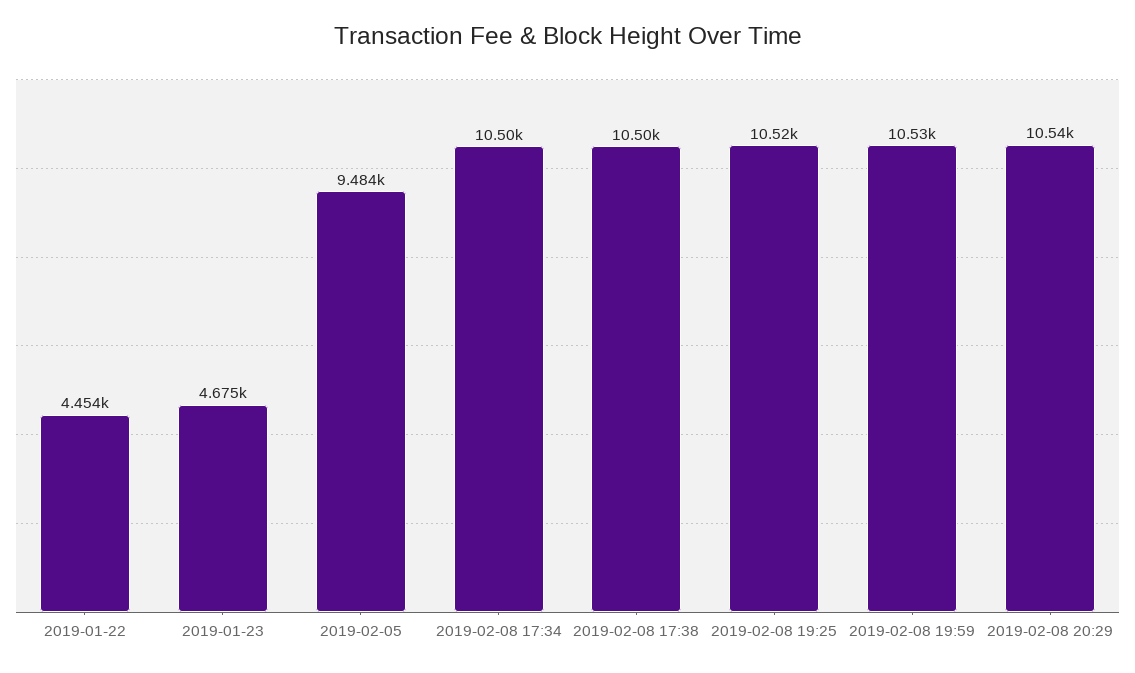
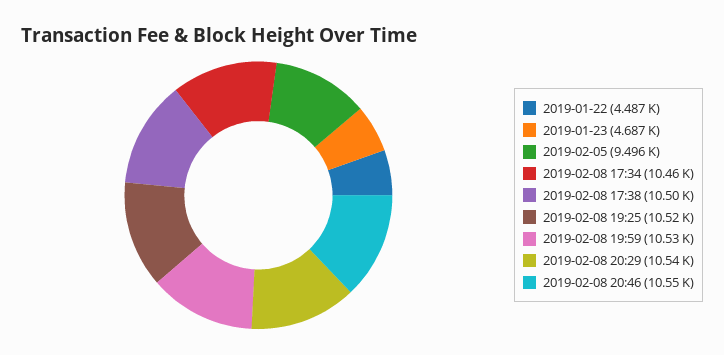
2019-01-22: 4454 -> 4487
2019-01-23: 4675 -> 4687
2019-02-05: 9484 -> 9496
2019-02-08 17:34: 10500 -> 10460
2019-02-08 20:46: none -> 10550

